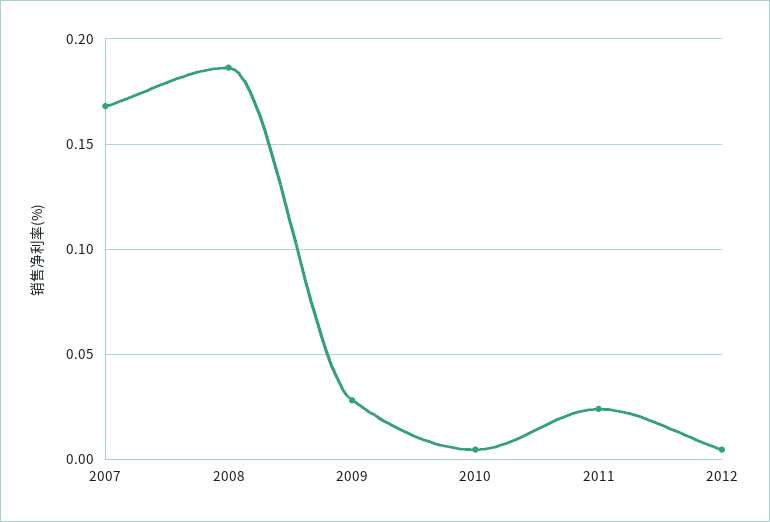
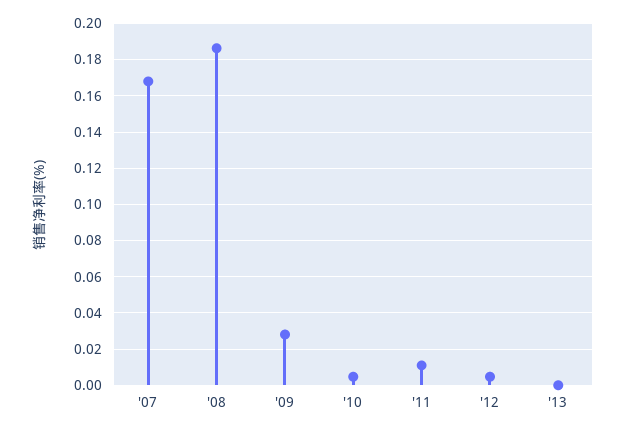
2011: 0.025 -> 0.01
'13: none -> 0

